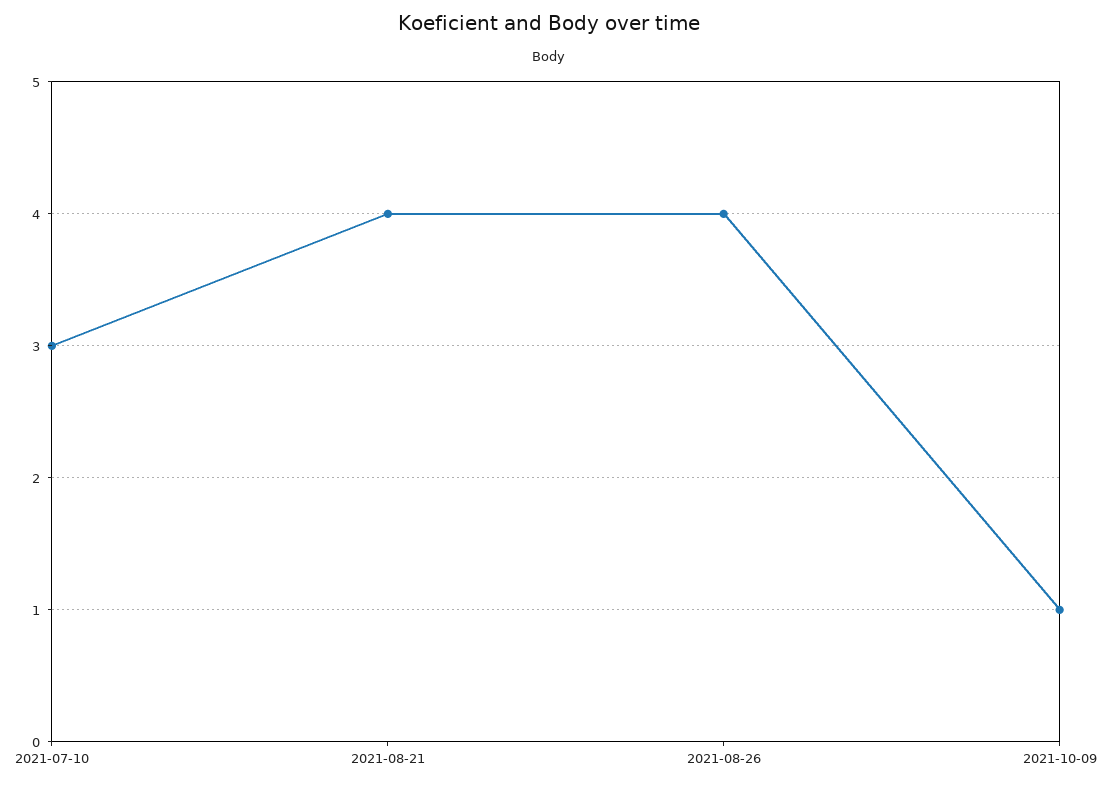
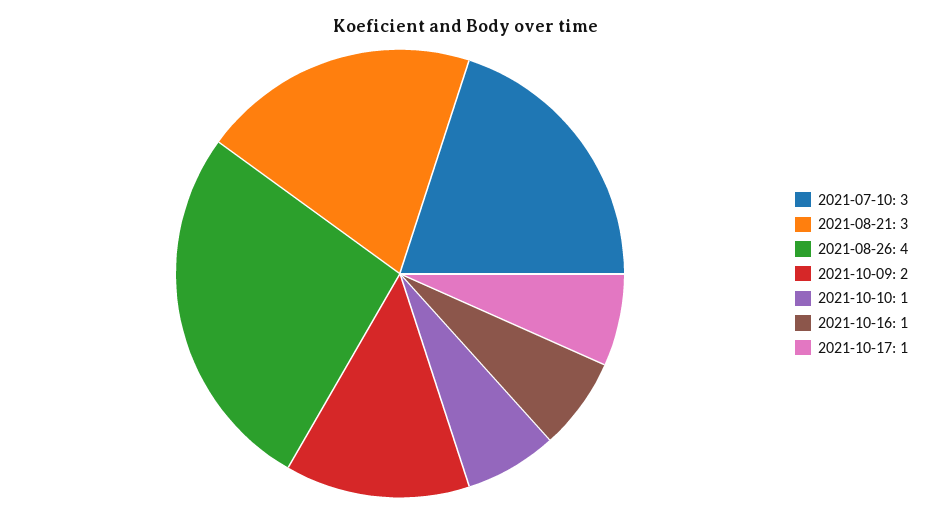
2021-08-21: 4 -> 3
2021-10-09: 1 -> 2
2021-10-10: none -> 1
2021-10-16: none -> 1
2021-10-17: none -> 1

